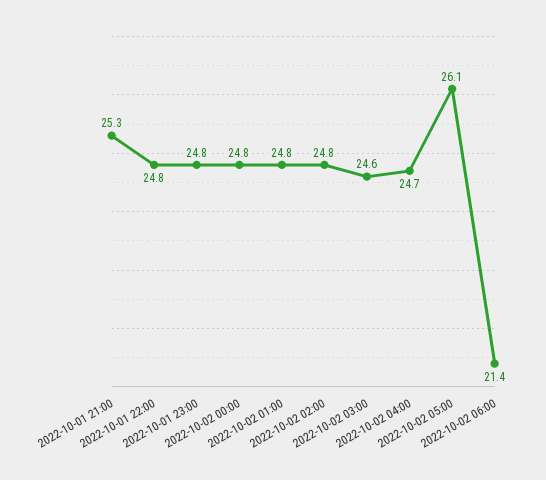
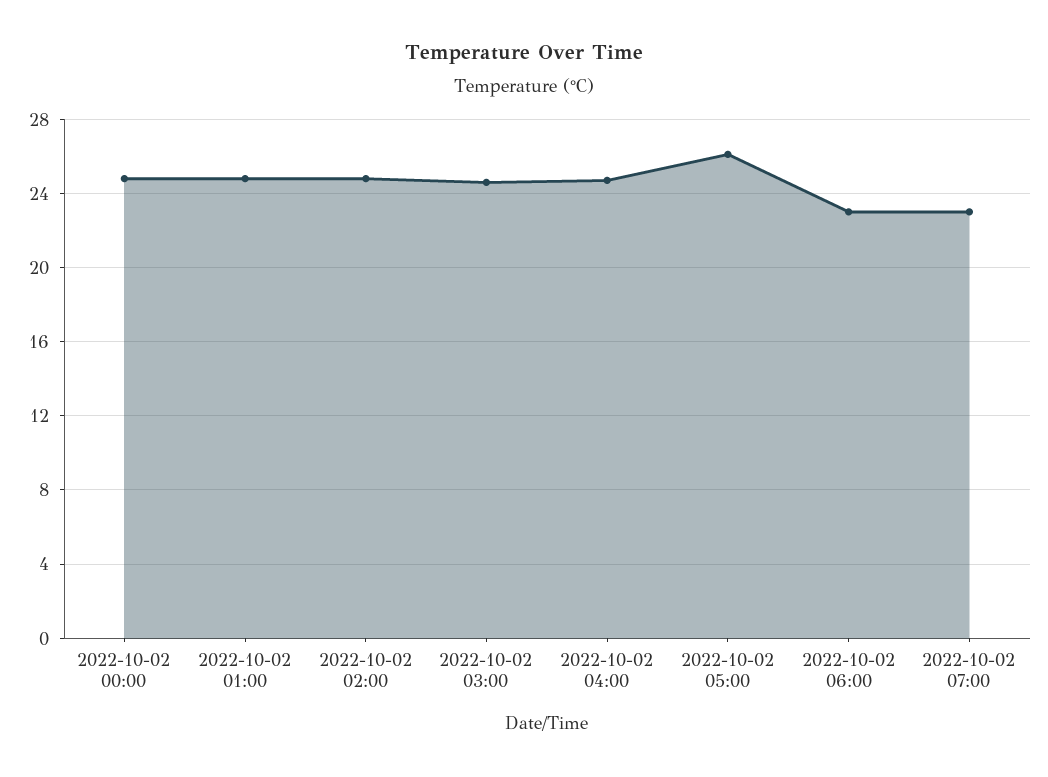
2022-10-01 21:00: 25.3 -> none
2022-10-01 22:00: 24.8 -> none
2022-10-01 23:00: 24.8 -> none
2022-10-02 06:00: 21.4 -> 23
2022-10-02 07:00: none -> 23

